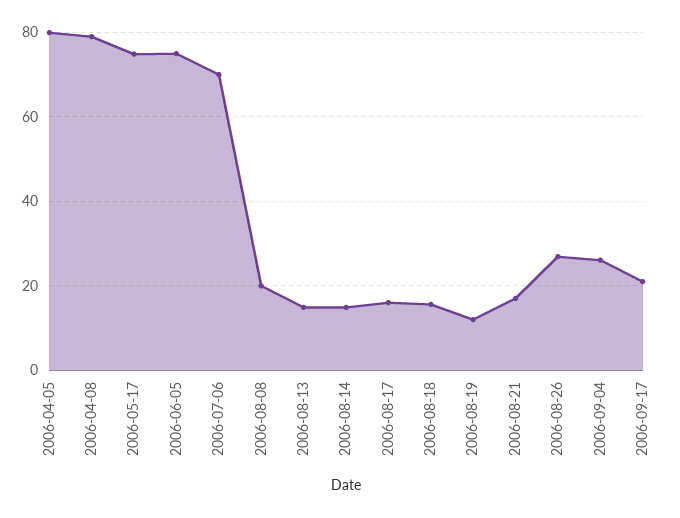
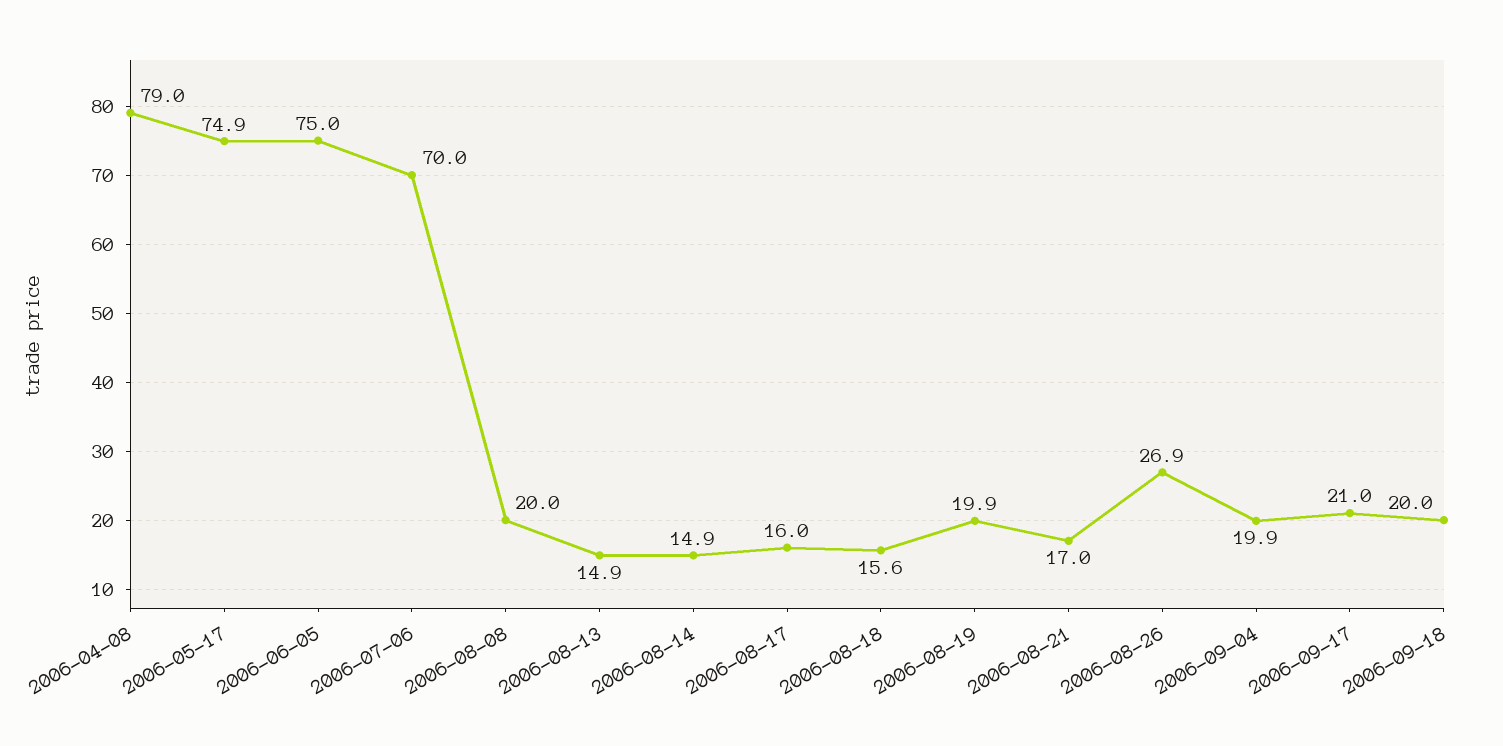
2006-04-05: 80 -> none
2006-08-19: 12 -> 19.9
2006-09-04: 26 -> 19.9
2006-09-18: none -> 20

